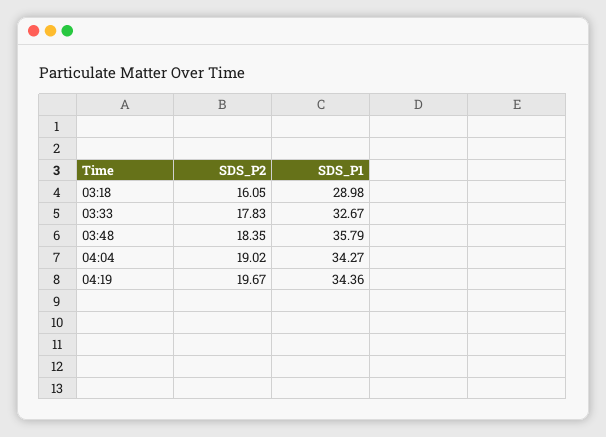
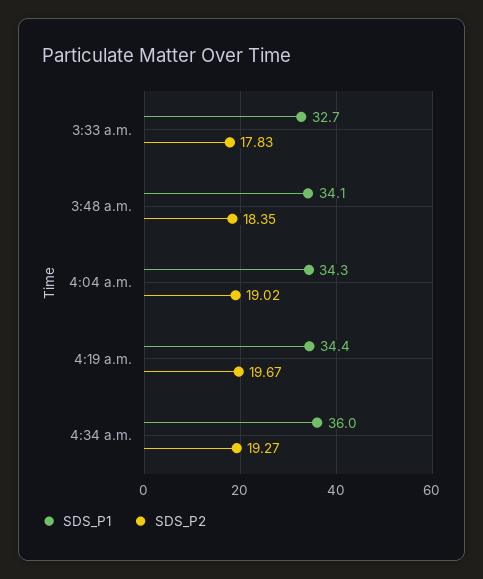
SDS_P2, 03:18: 16.05 -> none
SDS_P1, 03:18: 28.98 -> none
SDS_P1, 03:48: 35.79 -> 34.1
SDS_P1, 4:34 a.m.: none -> 36
SDS_P2, 4:34 a.m.: none -> 19.27

